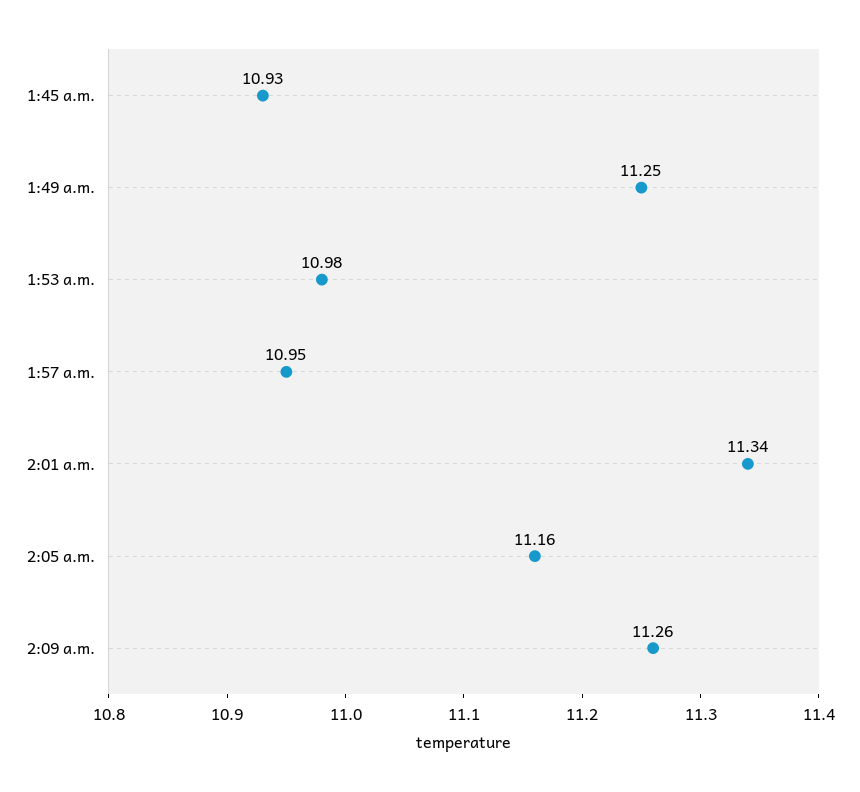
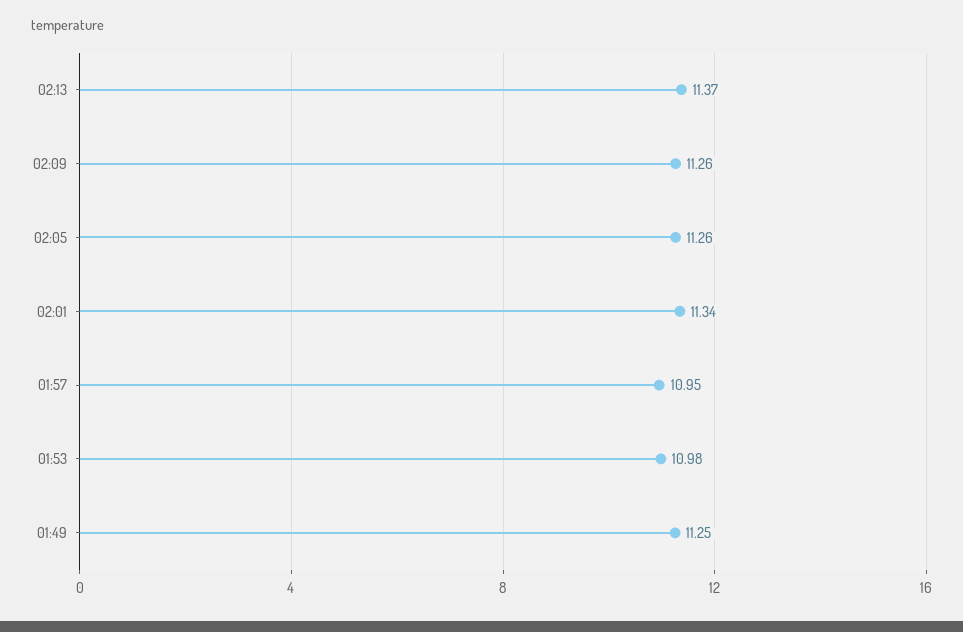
1:45 a.m.: 10.93 -> none
2:05 a.m.: 11.16 -> 11.26
02:13: none -> 11.37

